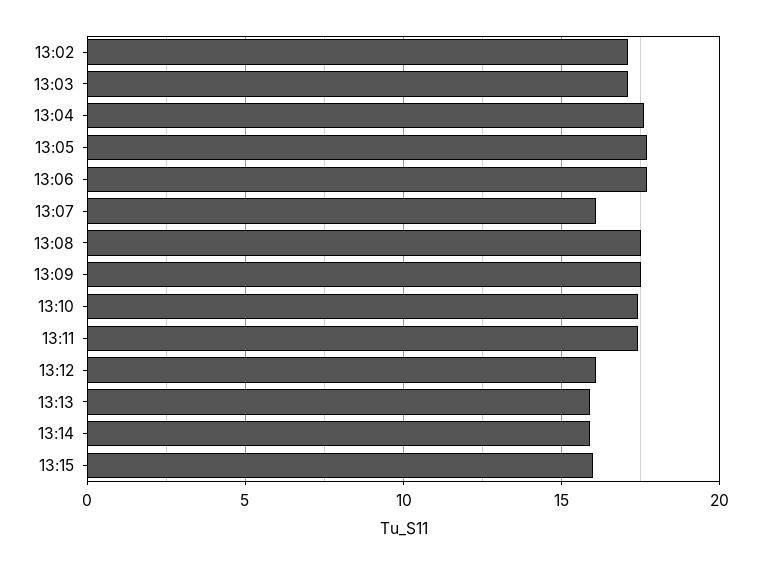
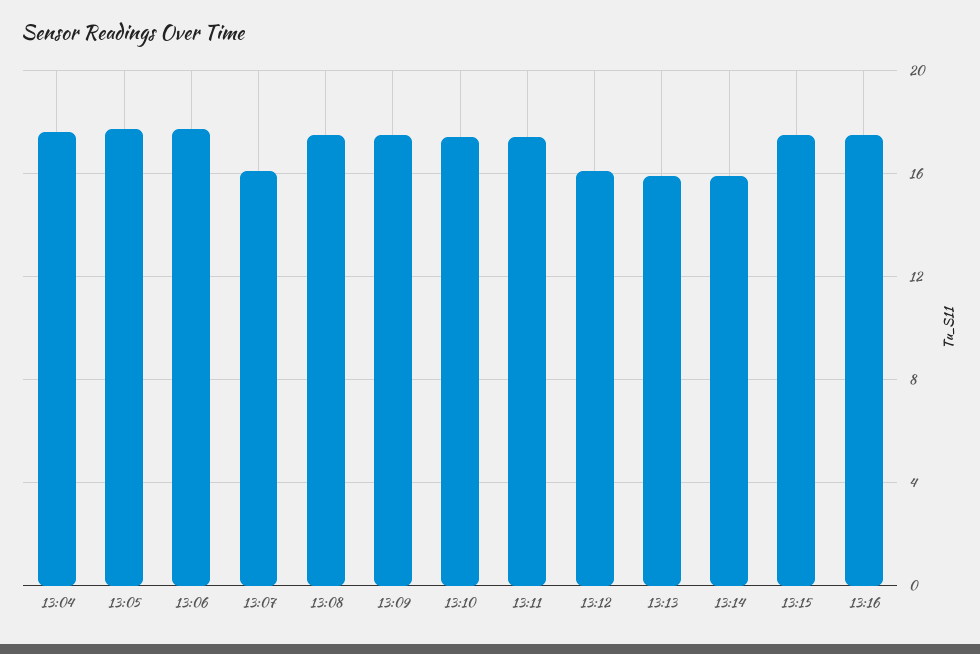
13:02: 17 -> none
13:03: 17 -> none
13:15: 16 -> 17.5
13:16: none -> 17.5

